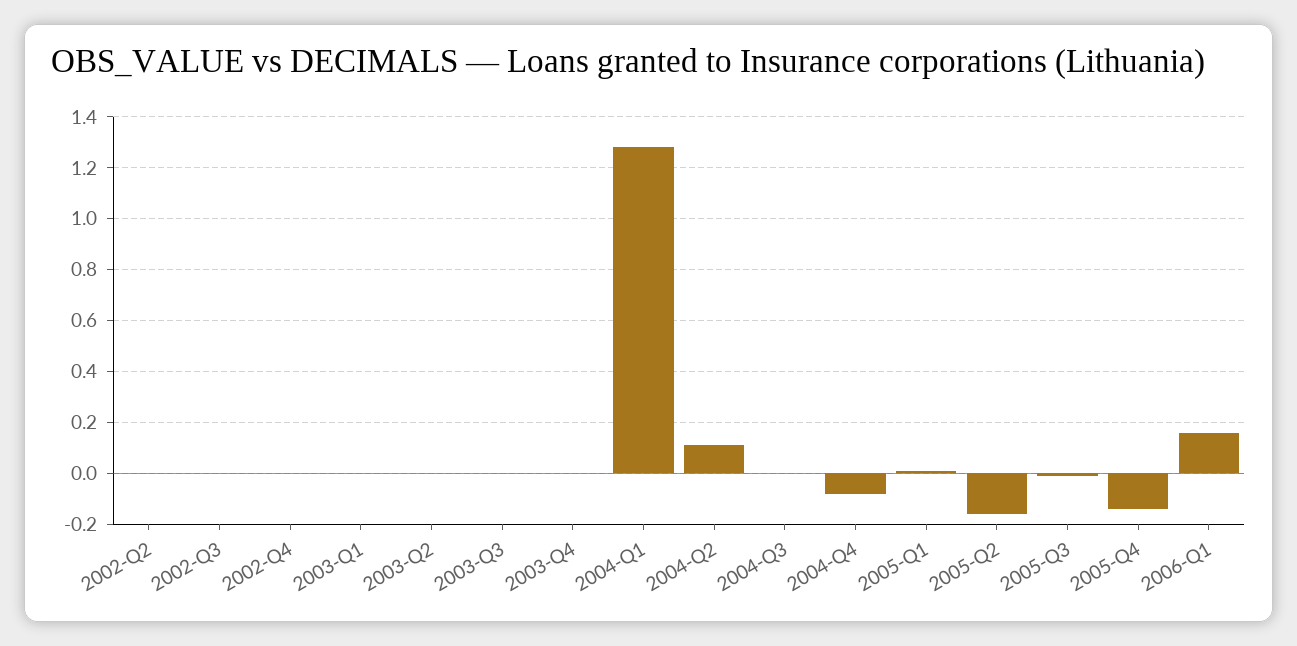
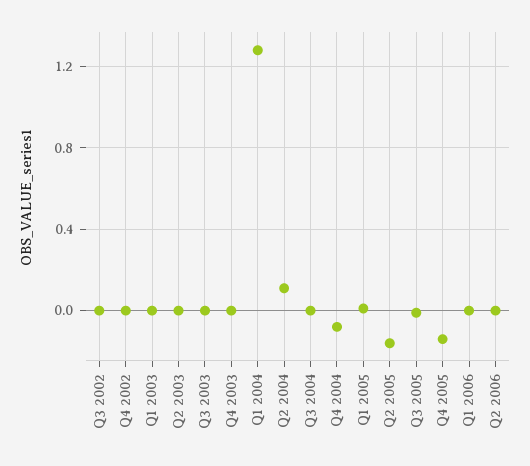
2002-Q2: 0 -> none
2006-Q1: 0.15 -> 0
Q2 2006: none -> 0

